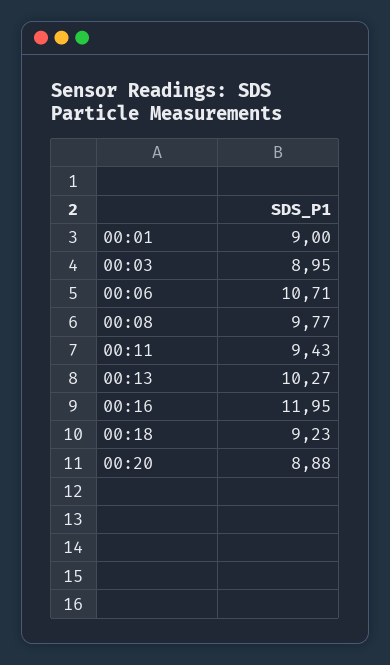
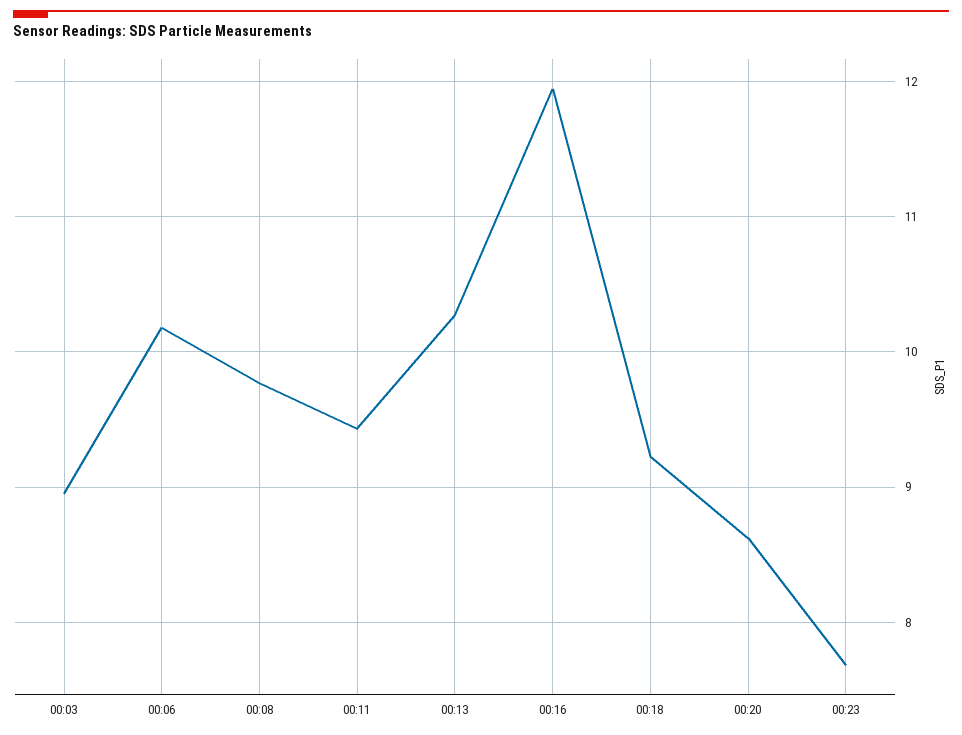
00:01: 9 -> none
00:06: 10.71 -> 10.2
00:20: 8.88 -> 8.6
00:23: none -> 7.7

